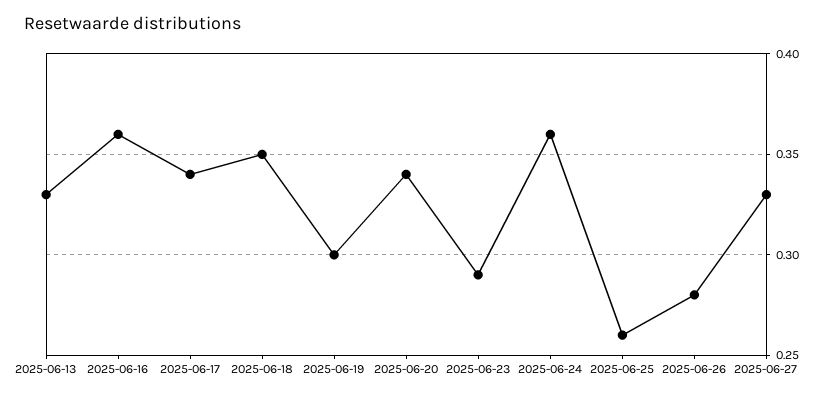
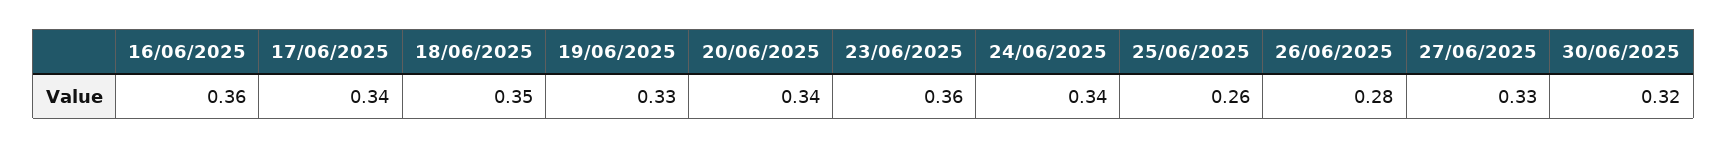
2025-06-13: 0.33 -> none
2025-06-19: 0.3 -> 0.33
2025-06-23: 0.29 -> 0.36
2025-06-24: 0.36 -> 0.34
30/06/2025: none -> 0.32

